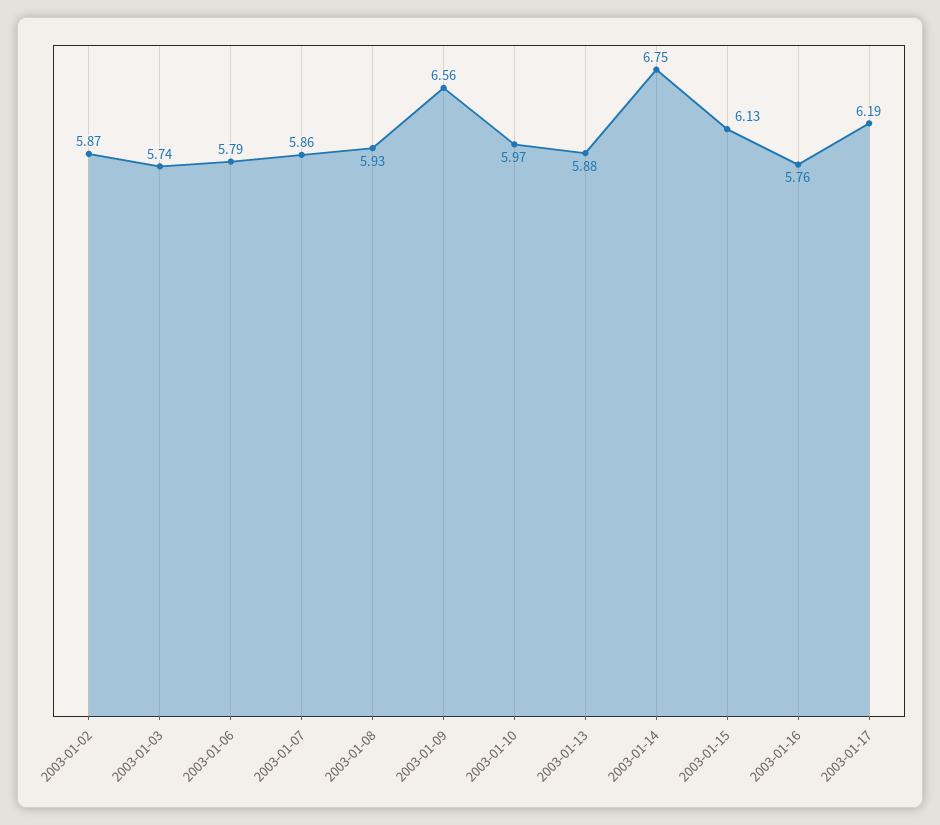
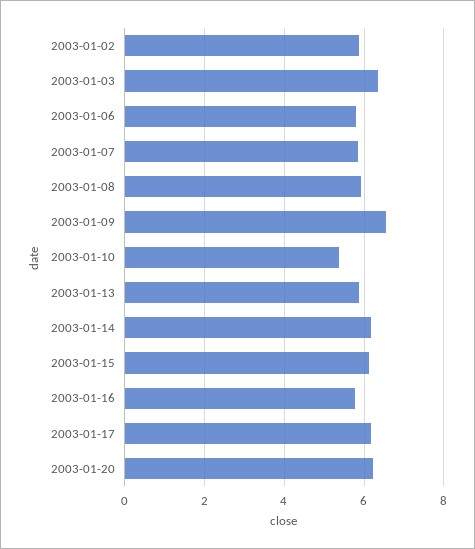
2003-01-03: 5.74 -> 6.4
2003-01-10: 5.97 -> 5.4
2003-01-14: 6.75 -> 6.2
2003-01-20: none -> 6.2

